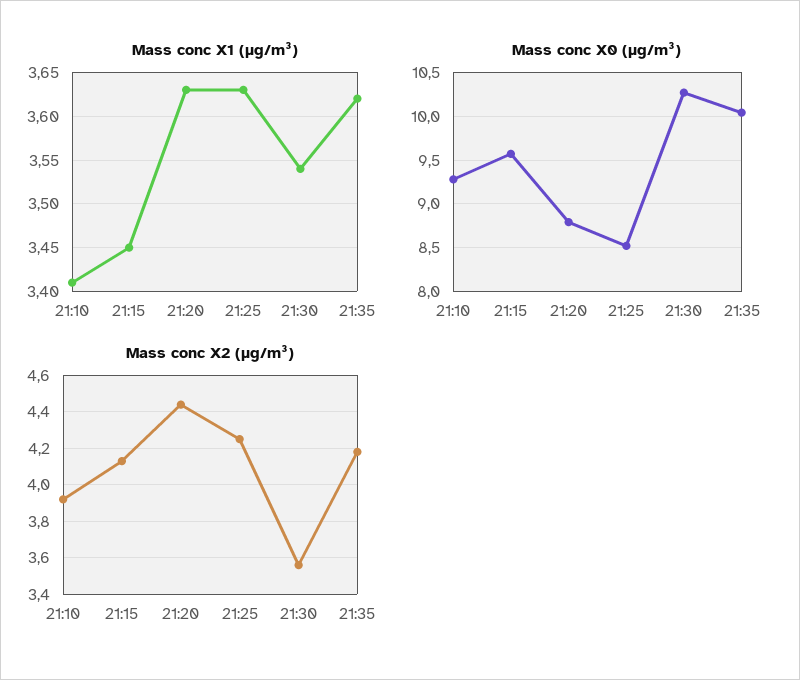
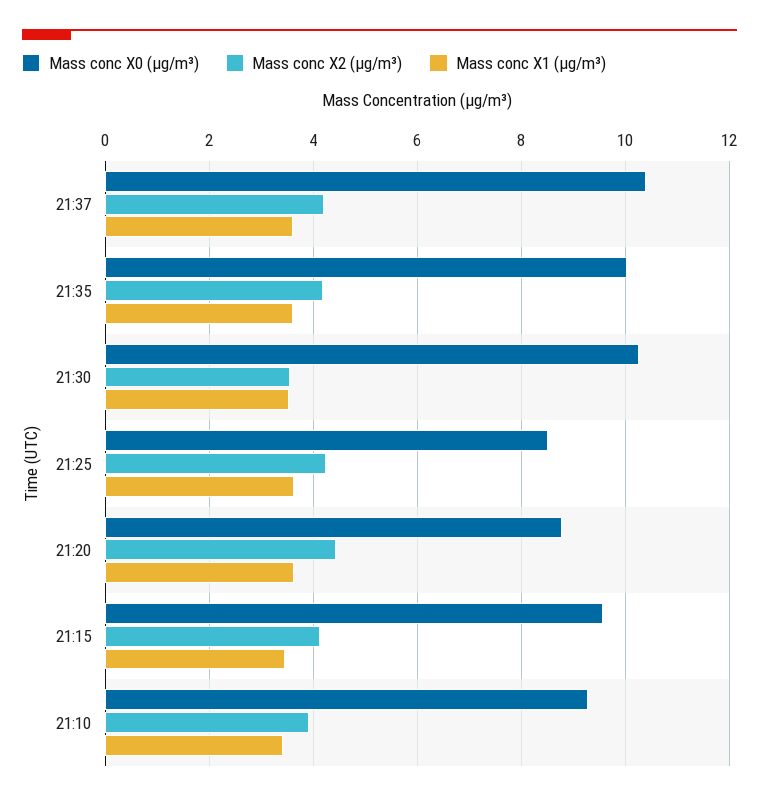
Mass conc X0 (μg/m³), 21:37: none -> 10.4
Mass conc X2 (μg/m³), 21:37: none -> 4.2
Mass conc X1 (μg/m³), 21:37: none -> 3.6

